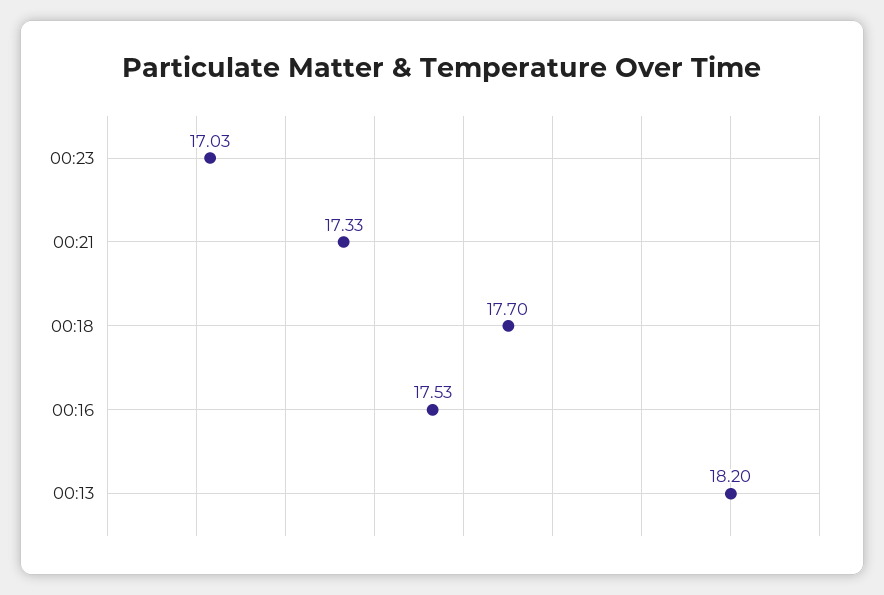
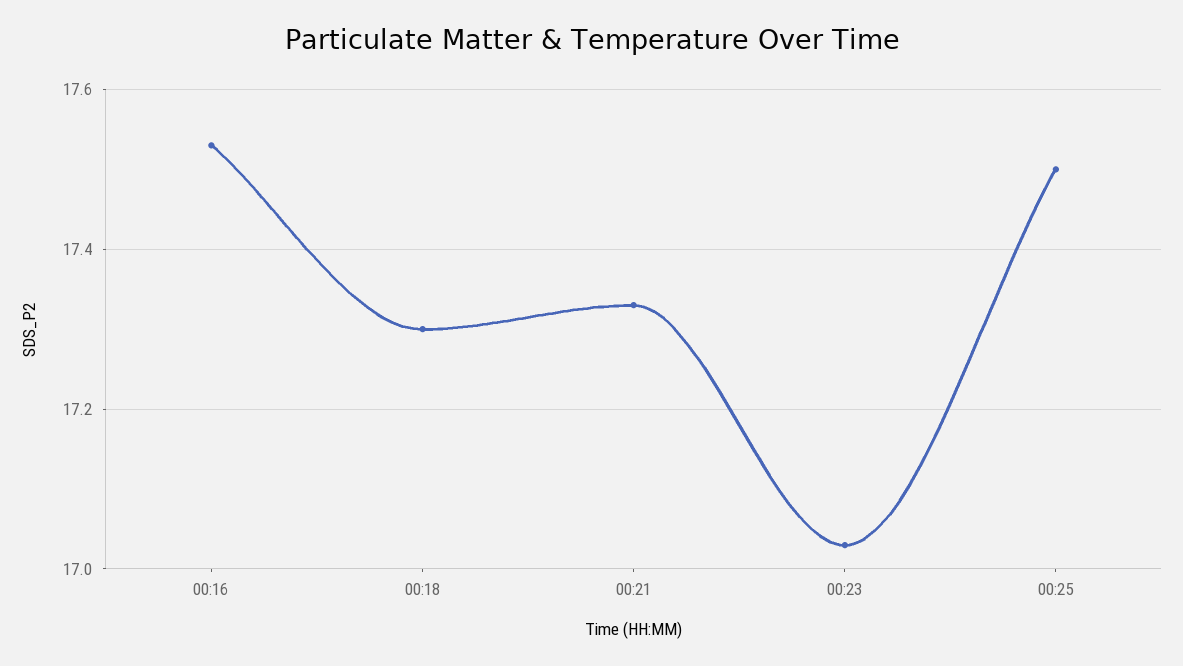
00:18: 17.7 -> 17.3
00:13: 18.2 -> none
00:25: none -> 17.5

